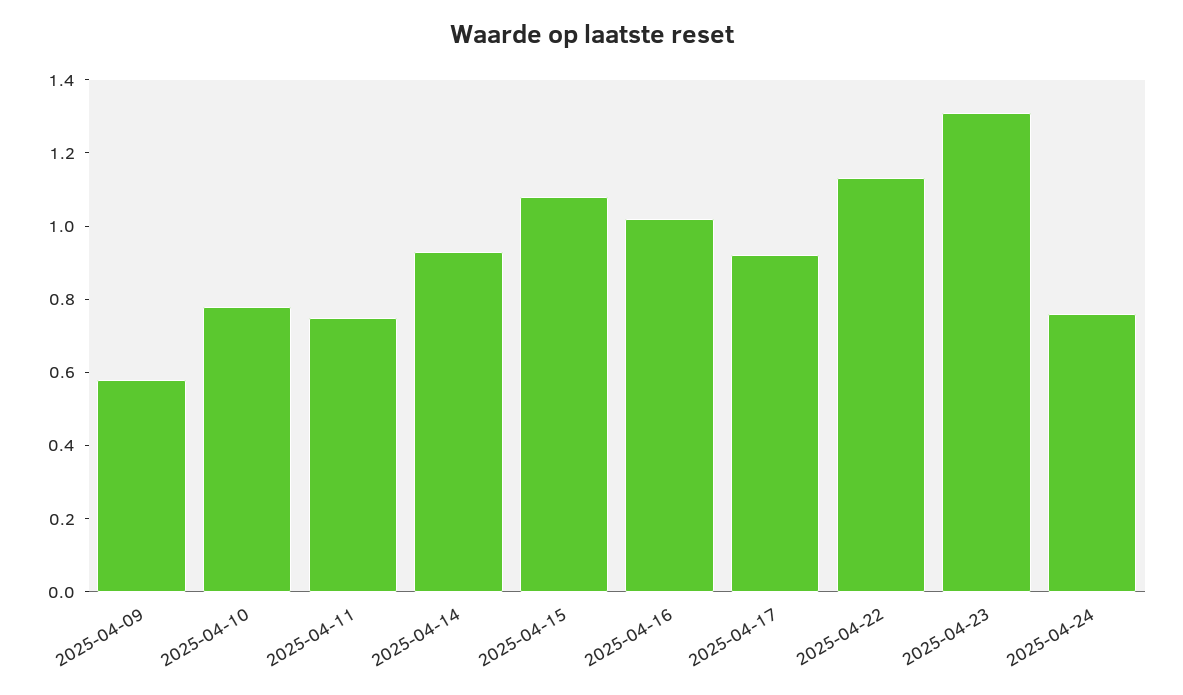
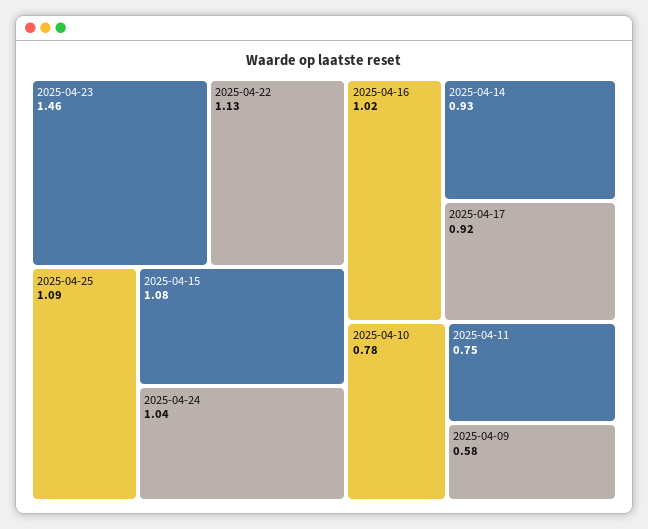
2025-04-23: 1.3 -> 1.46
2025-04-24: 0.75 -> 1.04
2025-04-25: none -> 1.09

